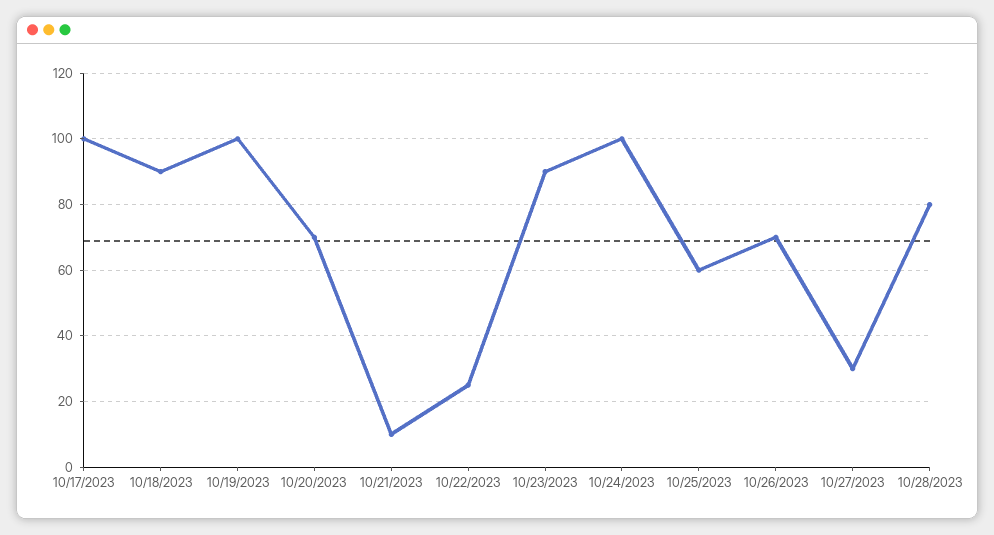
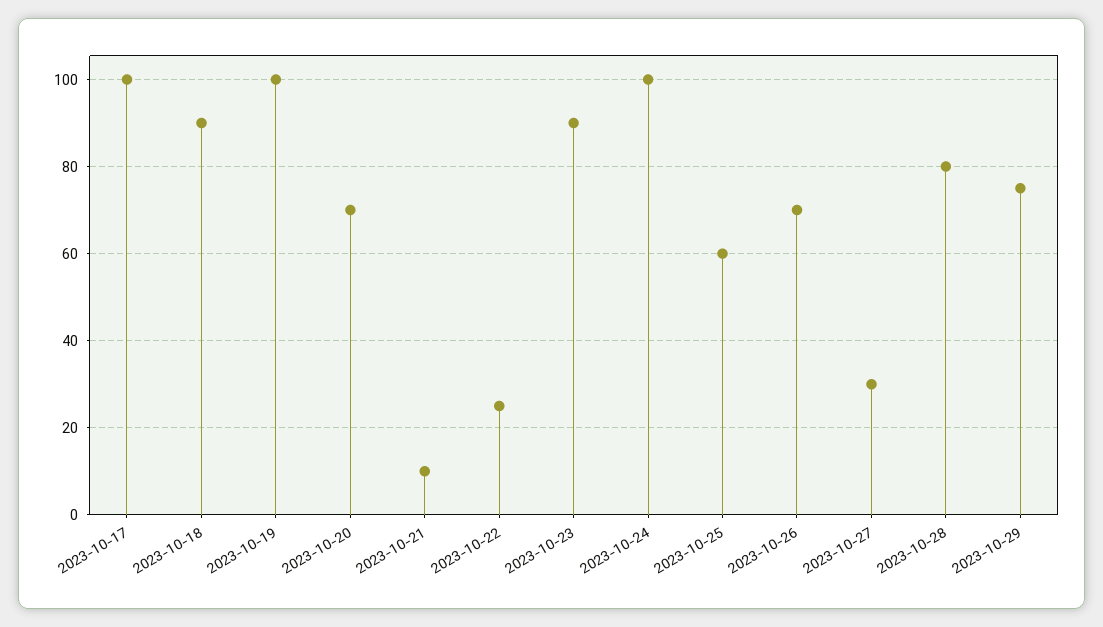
2023-10-29: none -> 75

